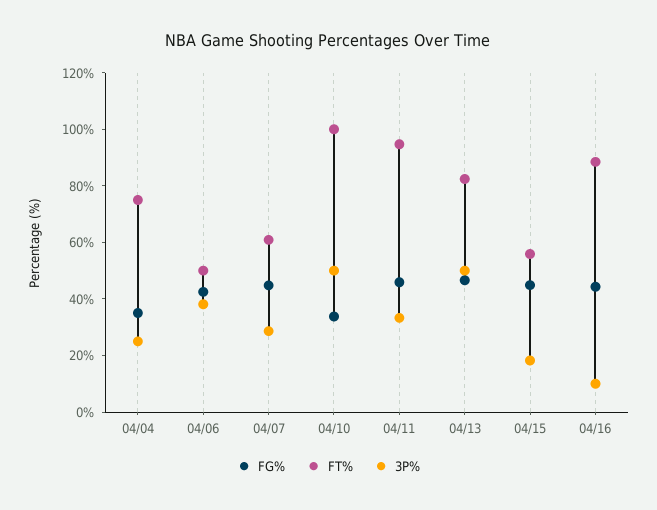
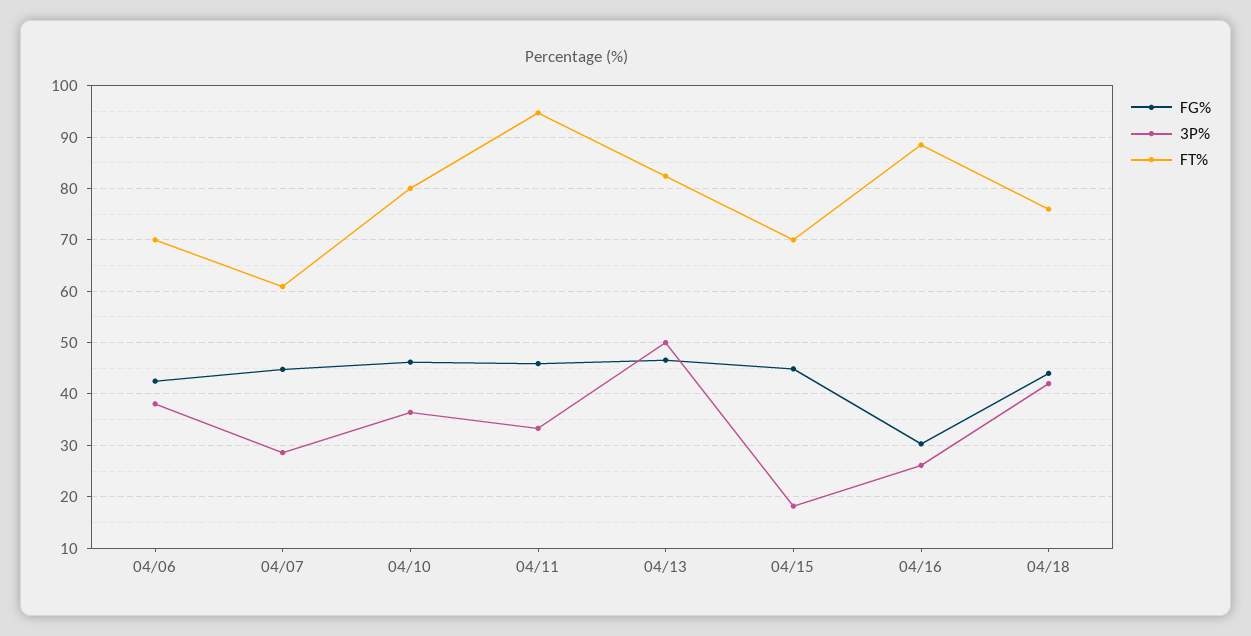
FG%, 04/04: 35 -> none
FT%, 04/04: 75 -> none
3P%, 04/04: 25 -> none
FT%, 04/06: 50 -> 70
FG%, 04/10: 35 -> 46
FT%, 04/10: 100 -> 80
3P%, 04/10: 50 -> 36
FT%, 04/15: 55 -> 70
FG%, 04/16: 45 -> 30
3P%, 04/16: 10 -> 26
FG%, 04/18: none -> 44
3P%, 04/18: none -> 42
FT%, 04/18: none -> 76

